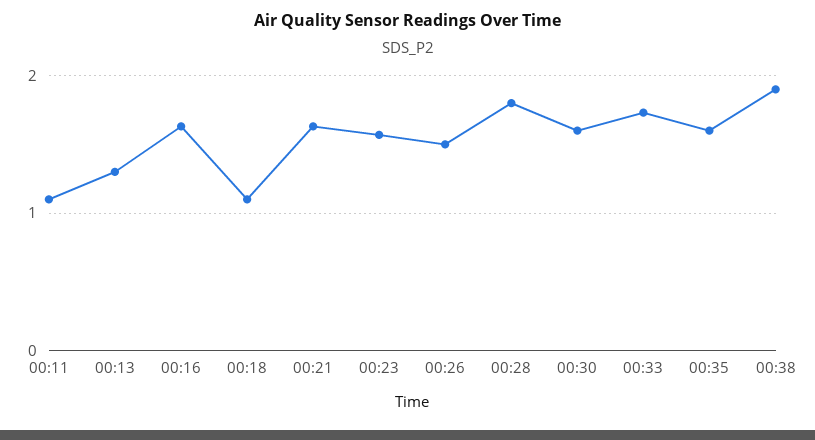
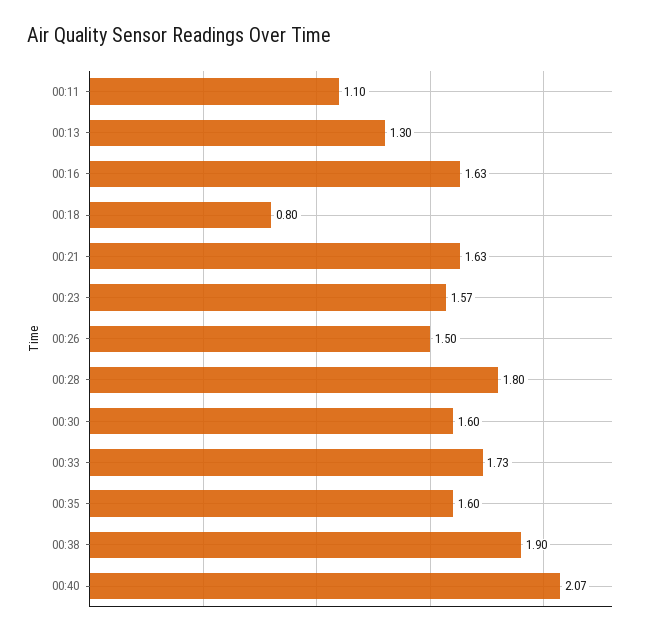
00:18: 1.1 -> 0.8
00:40: none -> 2.07

